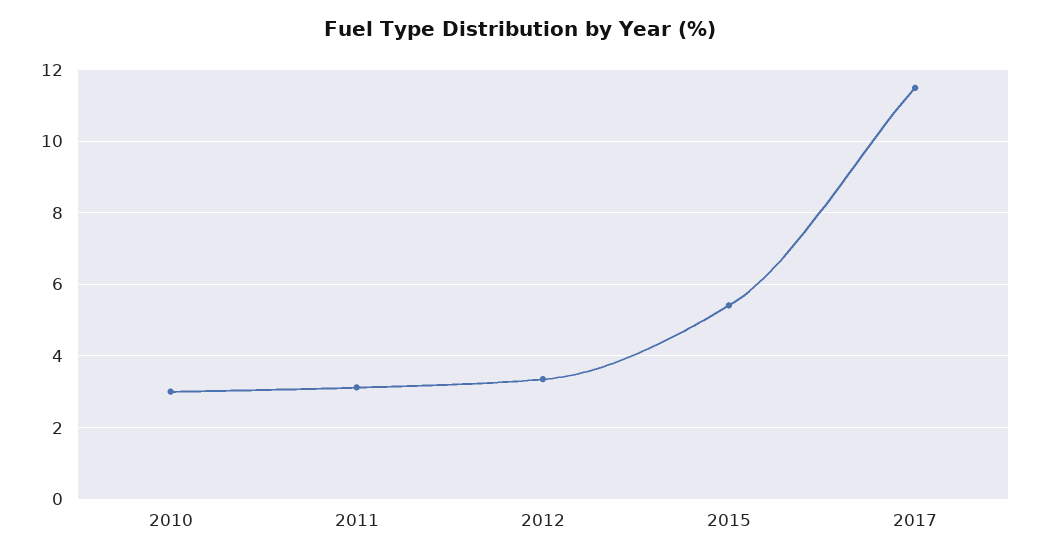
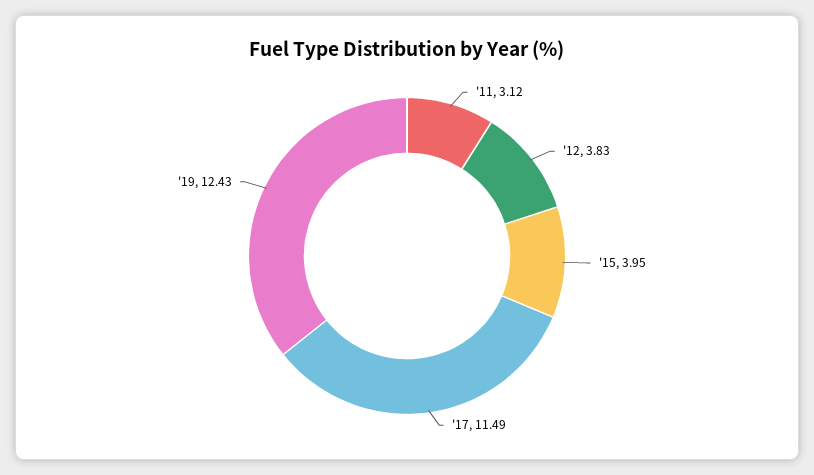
2010: 3 -> none
2012: 3.4 -> 3.83
2015: 5.4 -> 3.95
'19: none -> 12.43

